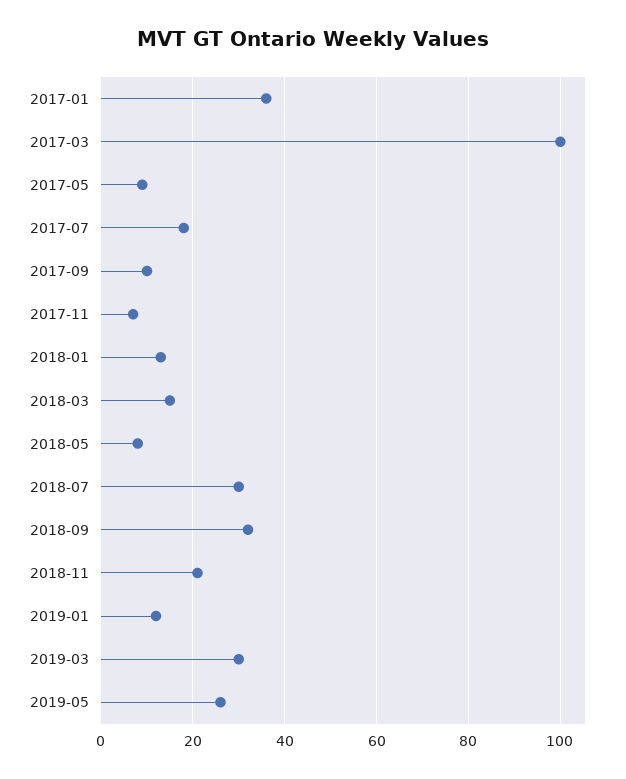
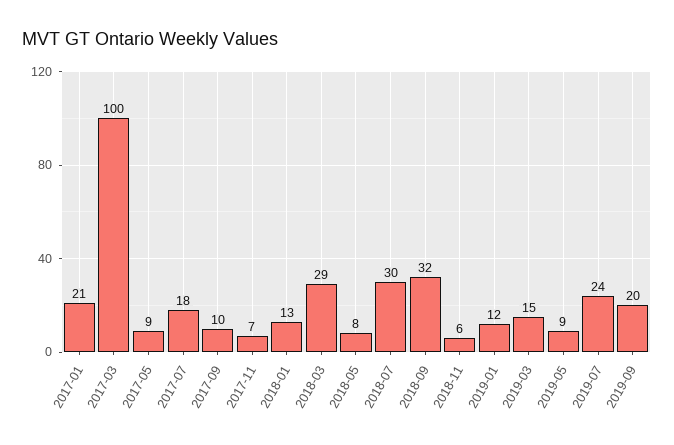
2017-01: 35 -> 21
2018-03: 15 -> 29
2018-11: 20 -> 6
2019-03: 30 -> 15
2019-05: 25 -> 9
2019-07: none -> 24
2019-09: none -> 20

